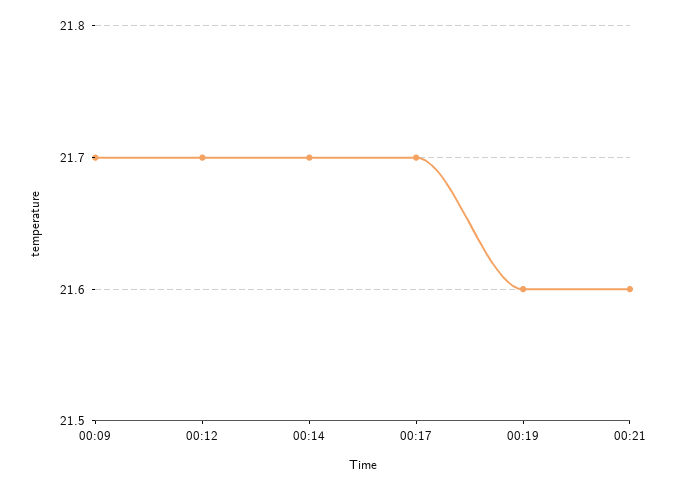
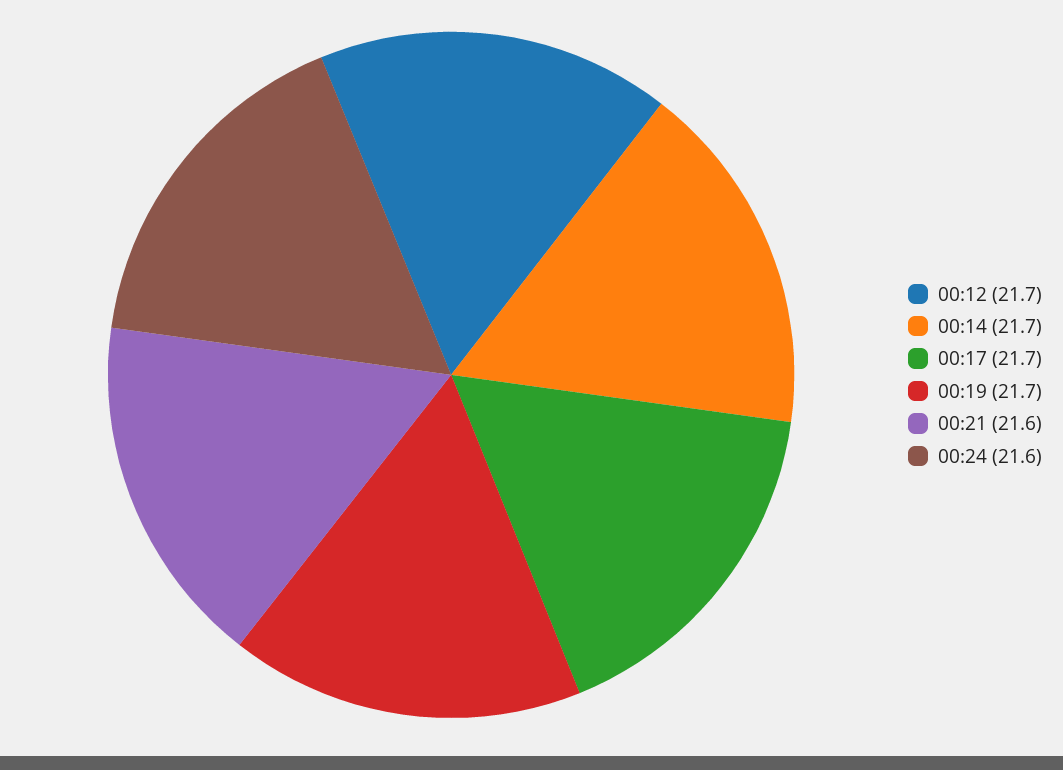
00:09: 21.7 -> none
00:19: 21.6 -> 21.7
00:24: none -> 21.6

